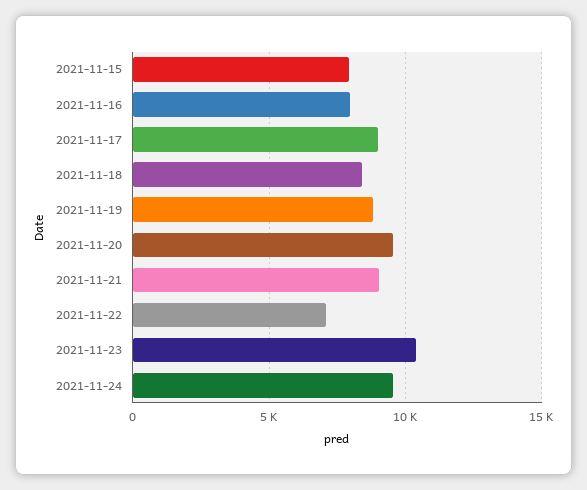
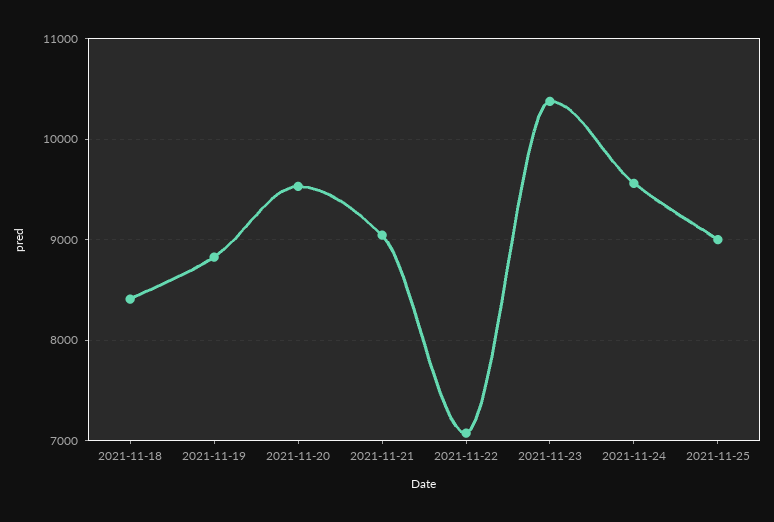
2021-11-15: 8000 -> none
2021-11-16: 8000 -> none
2021-11-17: 9000 -> none
2021-11-25: none -> 9000

